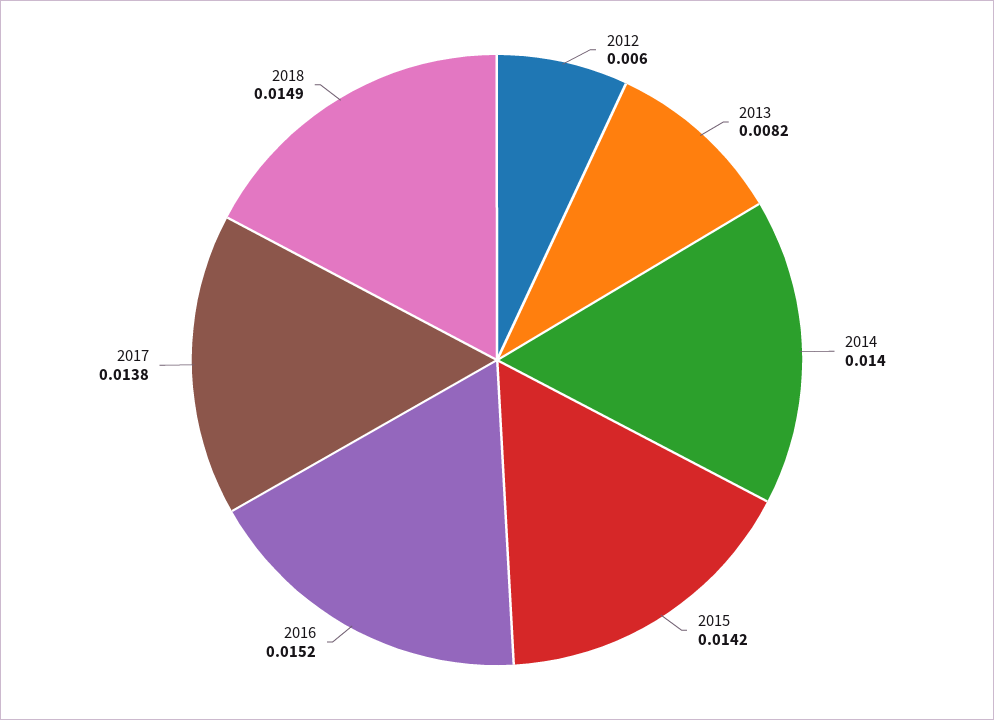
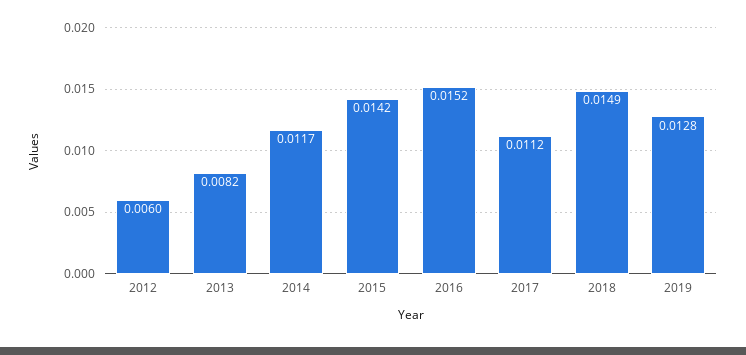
2014: 0.014 -> 0.0117
2017: 0.0138 -> 0.0112
2019: none -> 0.0128

